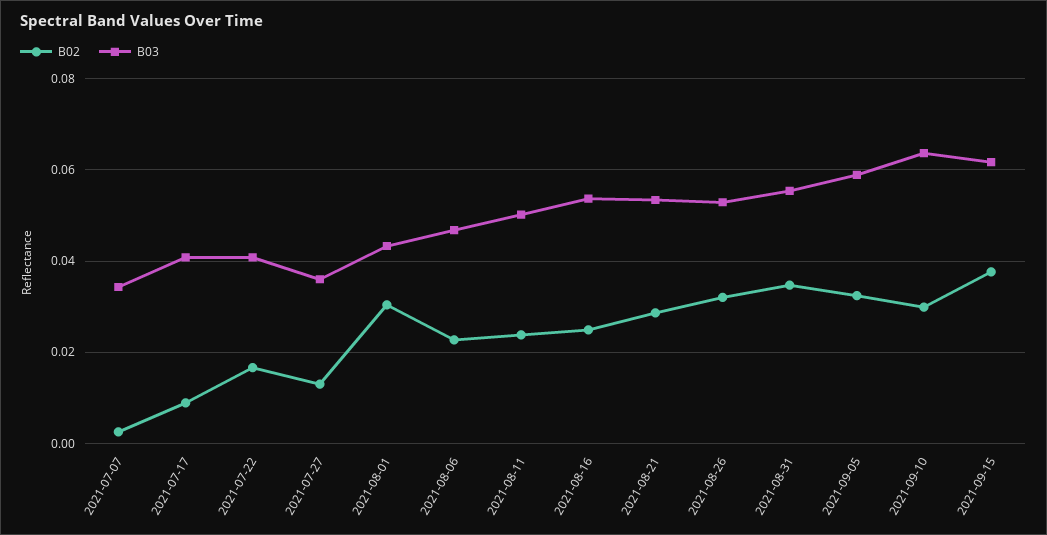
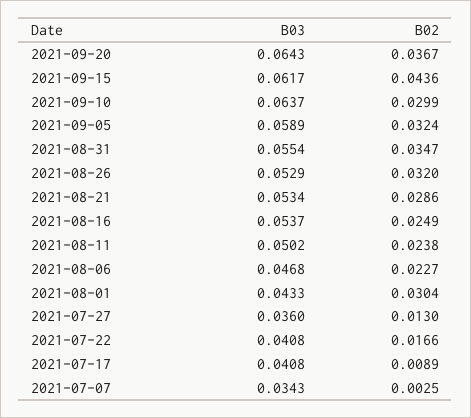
B02, 2021-09-15: 0.038 -> 0.0436
B03, 2021-09-20: none -> 0.0643
B02, 2021-09-20: none -> 0.0367

